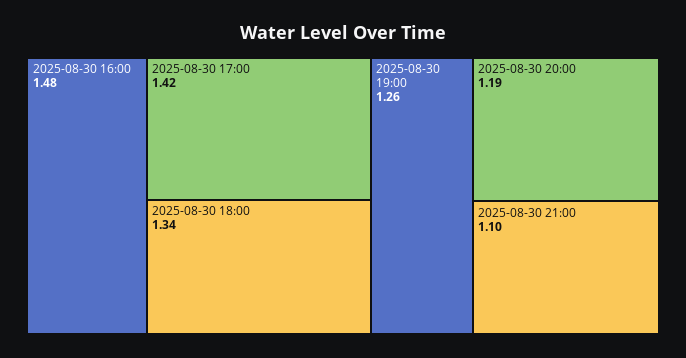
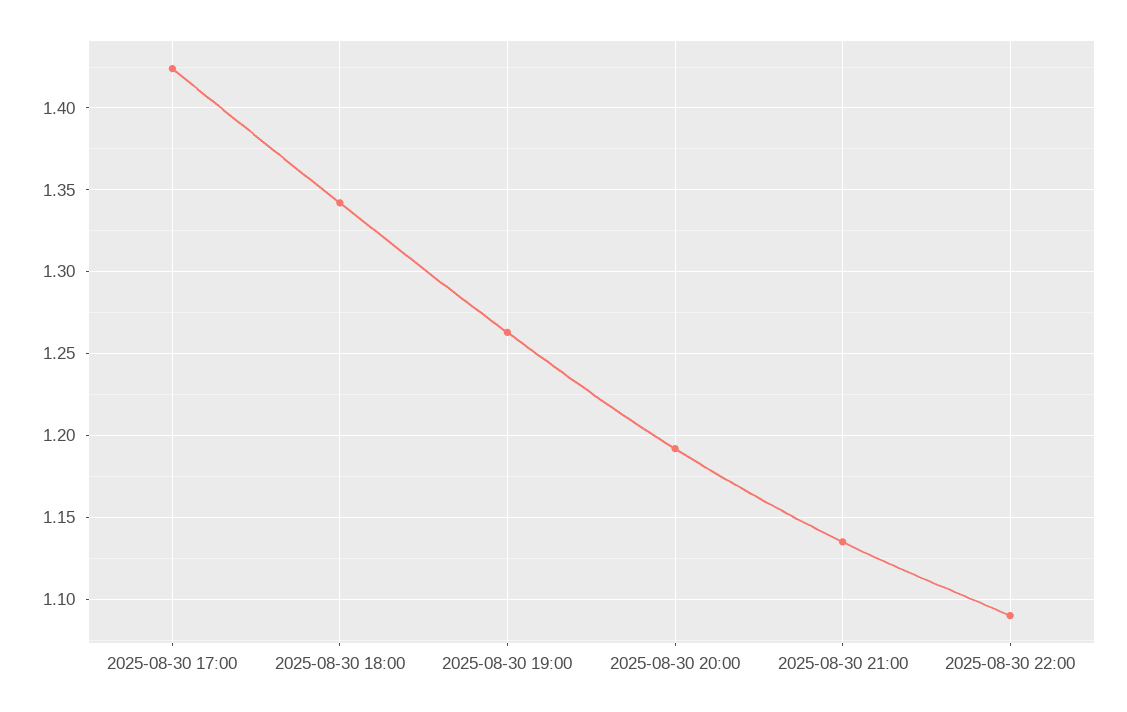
2025-08-30 16:00: 1.48 -> none
2025-08-30 21:00: 1.1 -> 1.135
2025-08-30 22:00: none -> 1.09

